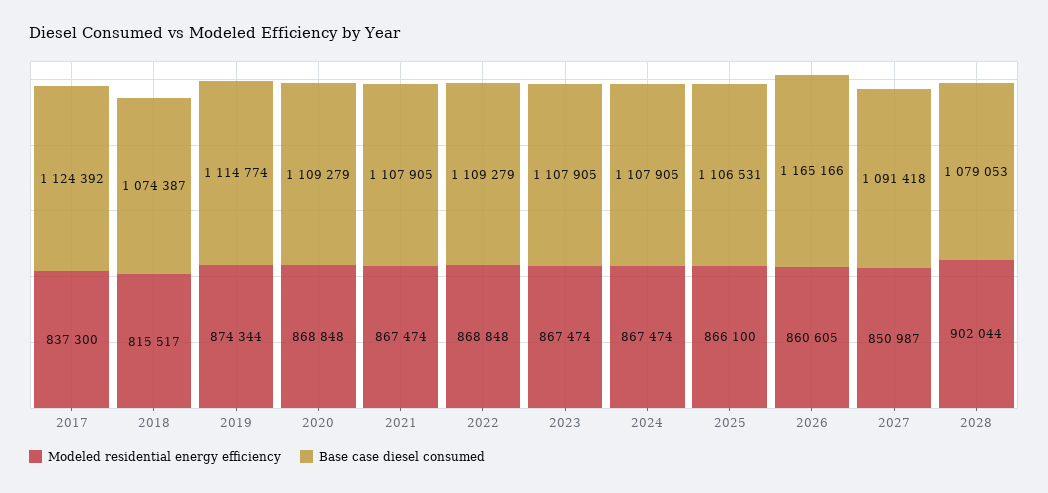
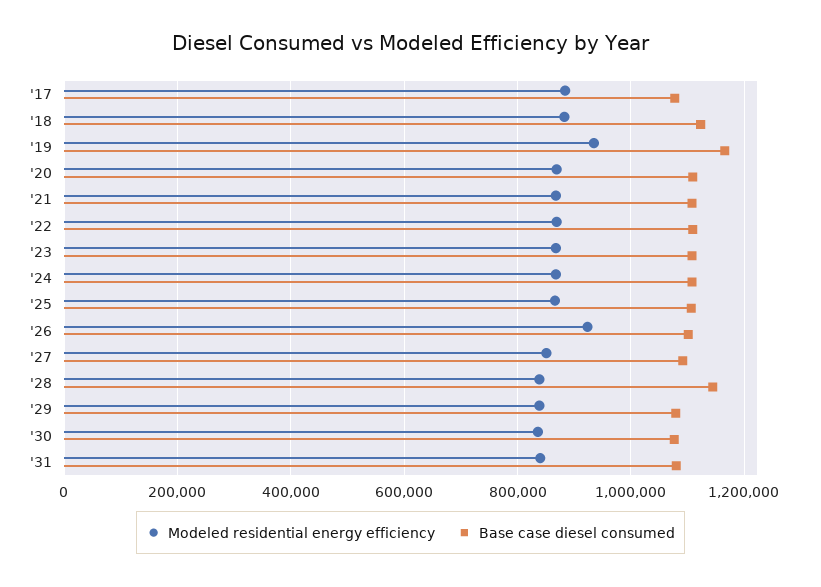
Modeled residential energy efficiency, 2017: 837300 -> 880000
Base case diesel consumed, 2017: 1124392 -> 1080000
Modeled residential energy efficiency, 2018: 815517 -> 880000
Base case diesel consumed, 2018: 1074387 -> 1120000
Modeled residential energy efficiency, 2019: 874344 -> 940000
Base case diesel consumed, 2019: 1114774 -> 1160000
Modeled residential energy efficiency, 2026: 860605 -> 920000
Base case diesel consumed, 2026: 1165166 -> 1100000
Modeled residential energy efficiency, 2028: 902044 -> 840000
Base case diesel consumed, 2028: 1079053 -> 1140000
Modeled residential energy efficiency, '29: none -> 840000
Base case diesel consumed, '29: none -> 1080000
Modeled residential energy efficiency, '30: none -> 840000
Base case diesel consumed, '30: none -> 1080000
Modeled residential energy efficiency, '31: none -> 840000
Base case diesel consumed, '31: none -> 1080000

